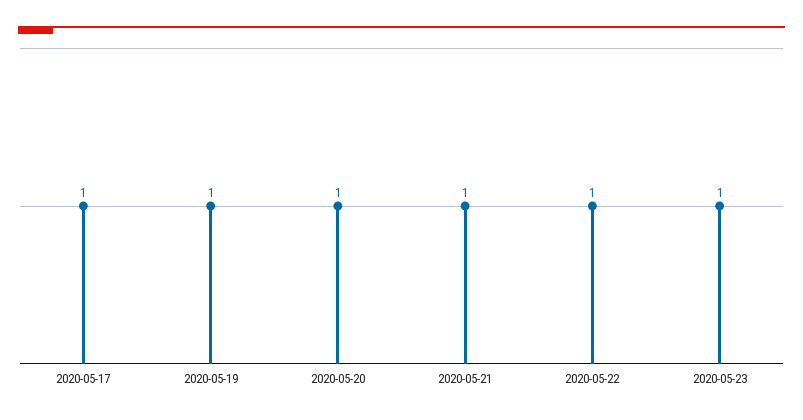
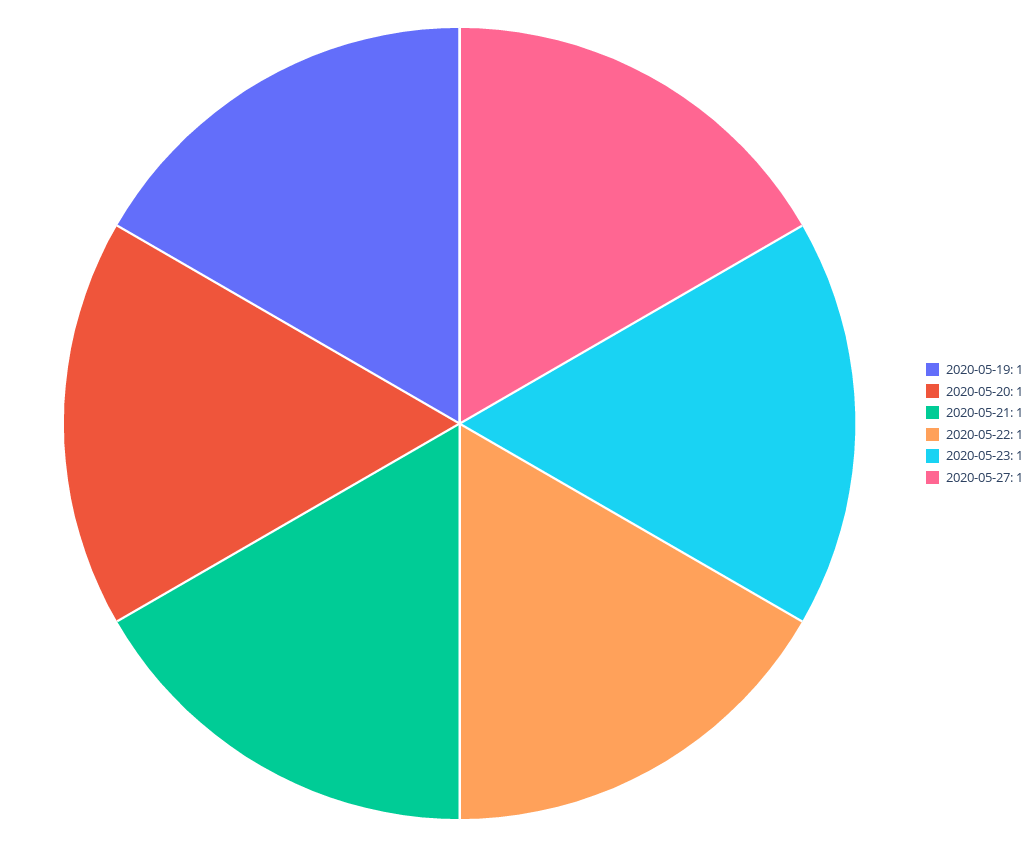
2020-05-17: 1 -> none
2020-05-27: none -> 1

